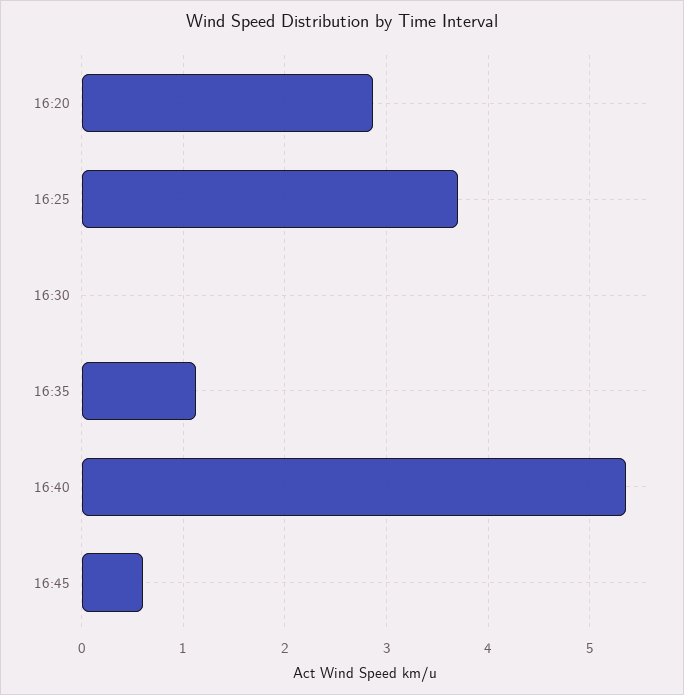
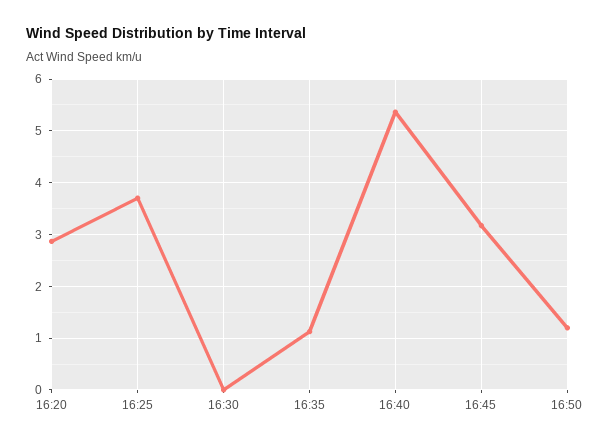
16:45: 0.6 -> 3.2
16:50: none -> 1.2

